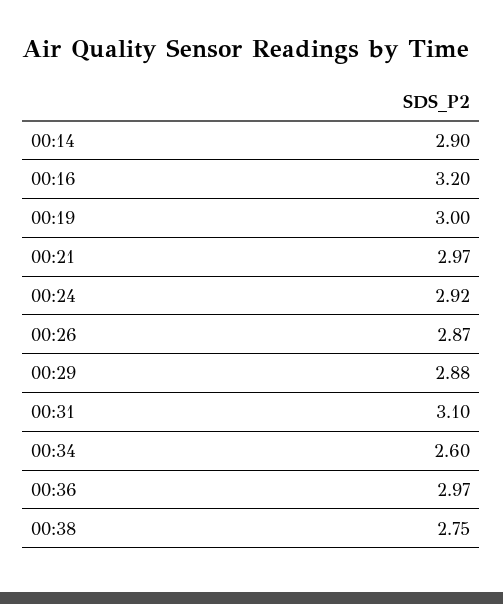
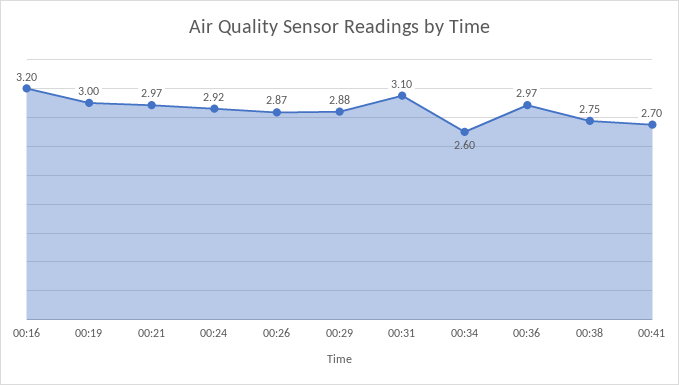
00:14: 2.9 -> none
00:41: none -> 2.7

